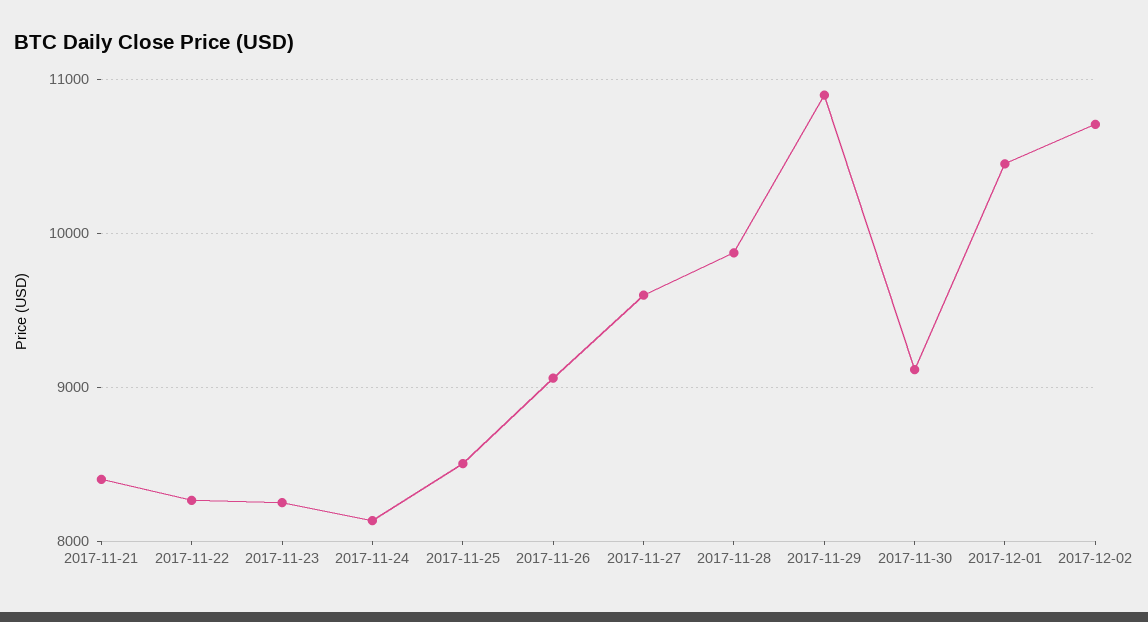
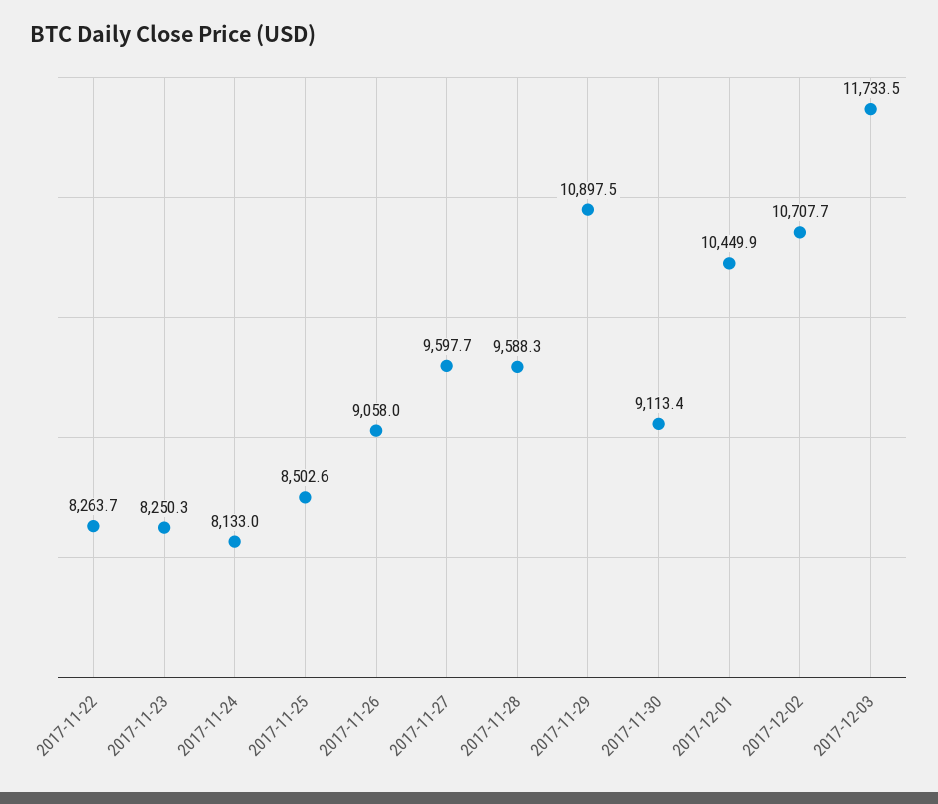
2017-11-21: 8400 -> none
2017-11-28: 9900 -> 9588.3
2017-12-03: none -> 11733.5

